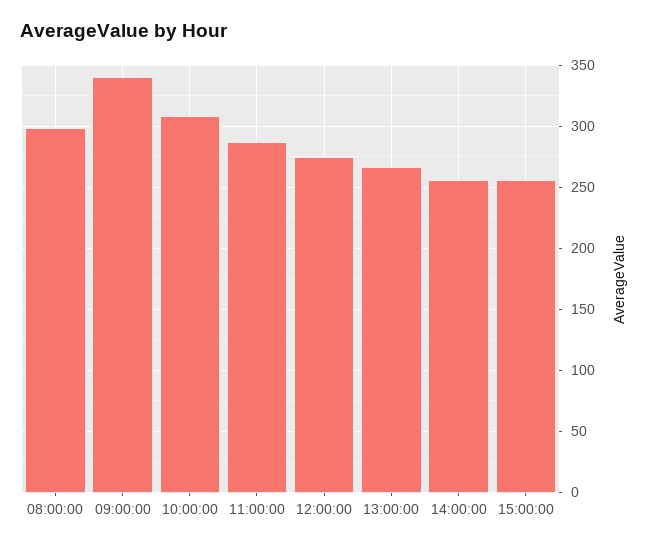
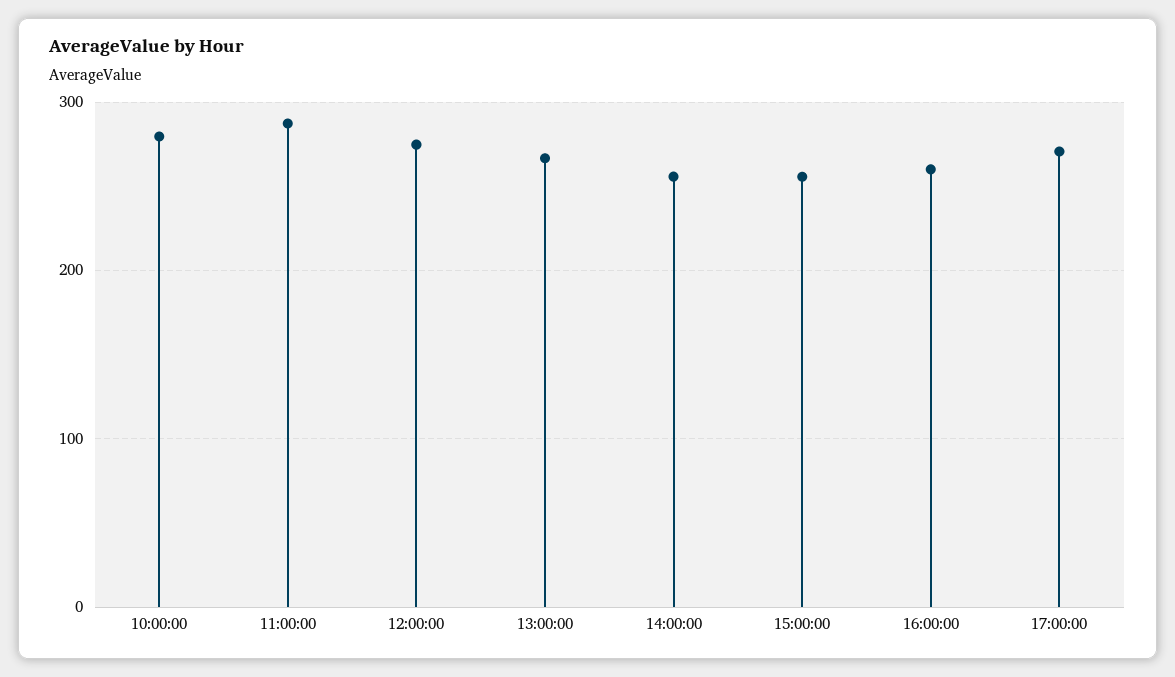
08:00:00: 300 -> none
09:00:00: 340 -> none
10:00:00: 310 -> 280
16:00:00: none -> 260
17:00:00: none -> 270

